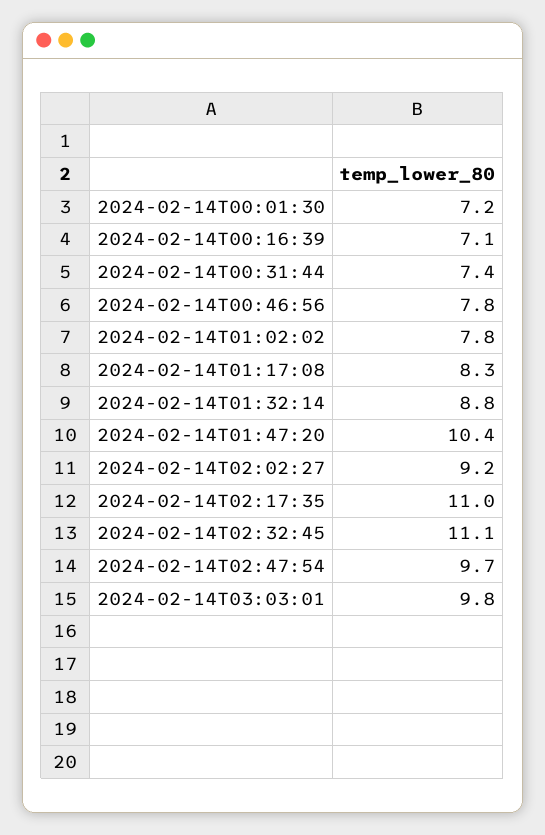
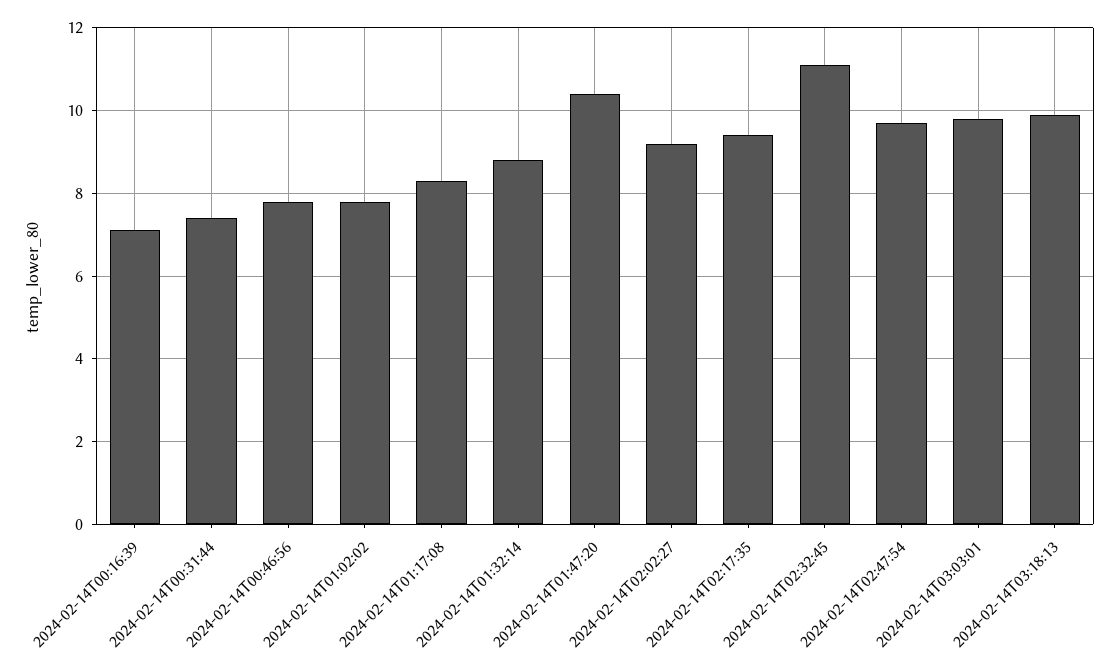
2024-02-14T00:01:30: 7.2 -> none
2024-02-14T02:17:35: 11 -> 9.5
2024-02-14T03:18:13: none -> 10

